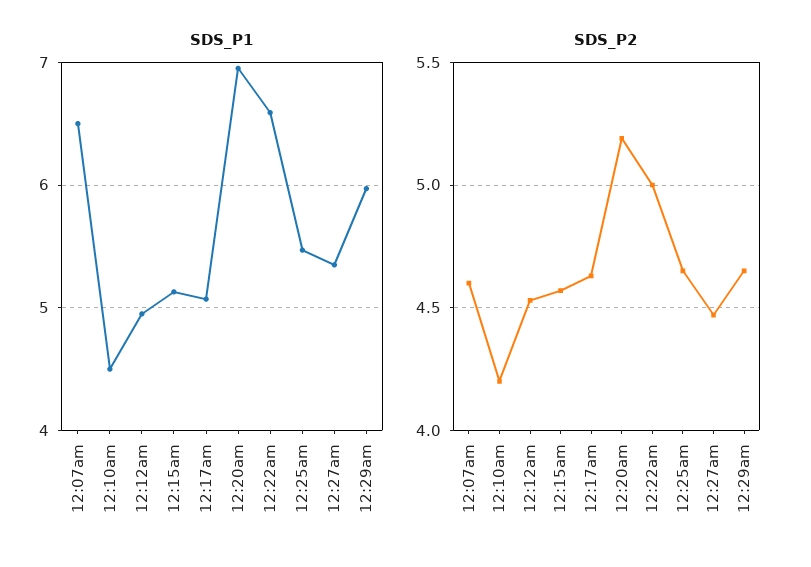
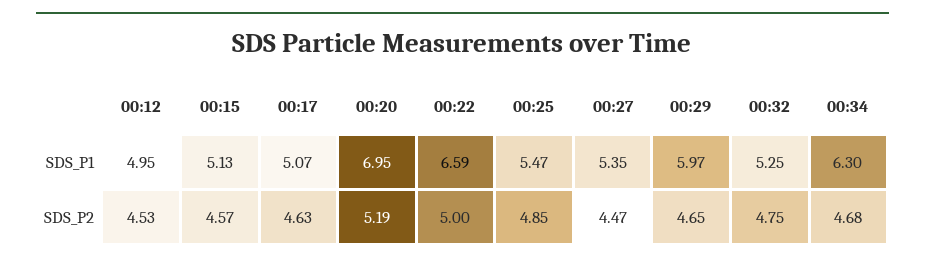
SDS_P1, 12:07am: 6.5 -> none
SDS_P1, 12:10am: 4.5 -> none
SDS_P2, 12:07am: 4.6 -> none
SDS_P2, 12:10am: 4.2 -> none
SDS_P2, 12:25am: 4.65 -> 4.85
SDS_P1, 00:32: none -> 5.25
SDS_P1, 00:34: none -> 6.3
SDS_P2, 00:32: none -> 4.75
SDS_P2, 00:34: none -> 4.68

